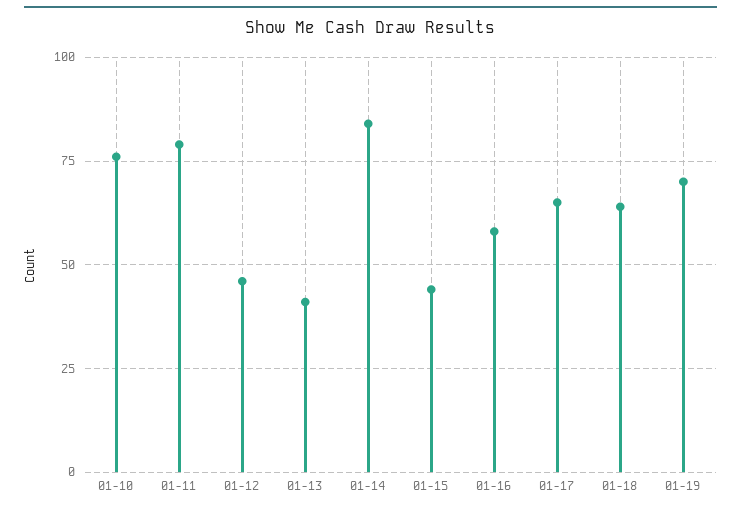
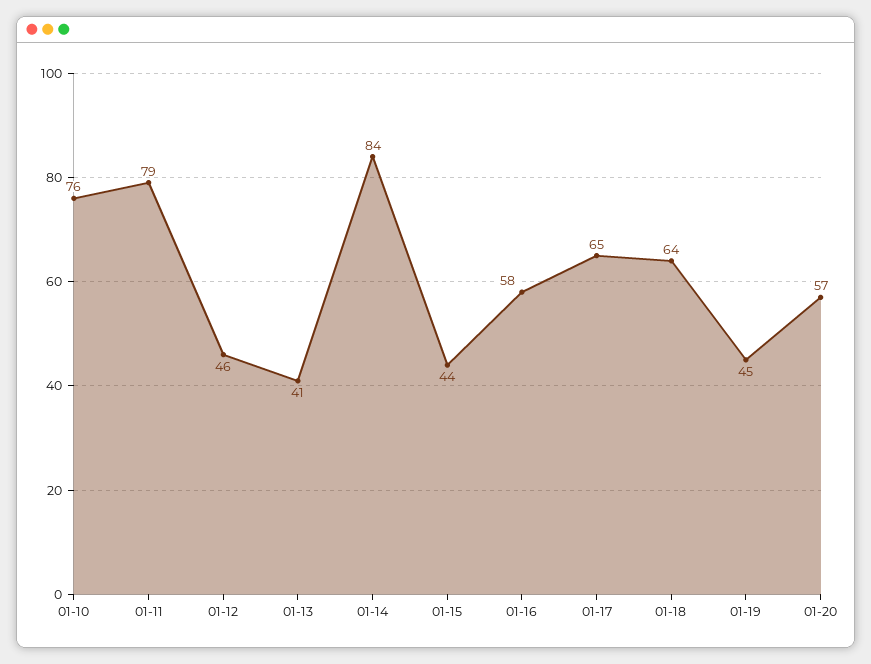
01-19: 70 -> 45
01-20: none -> 57

